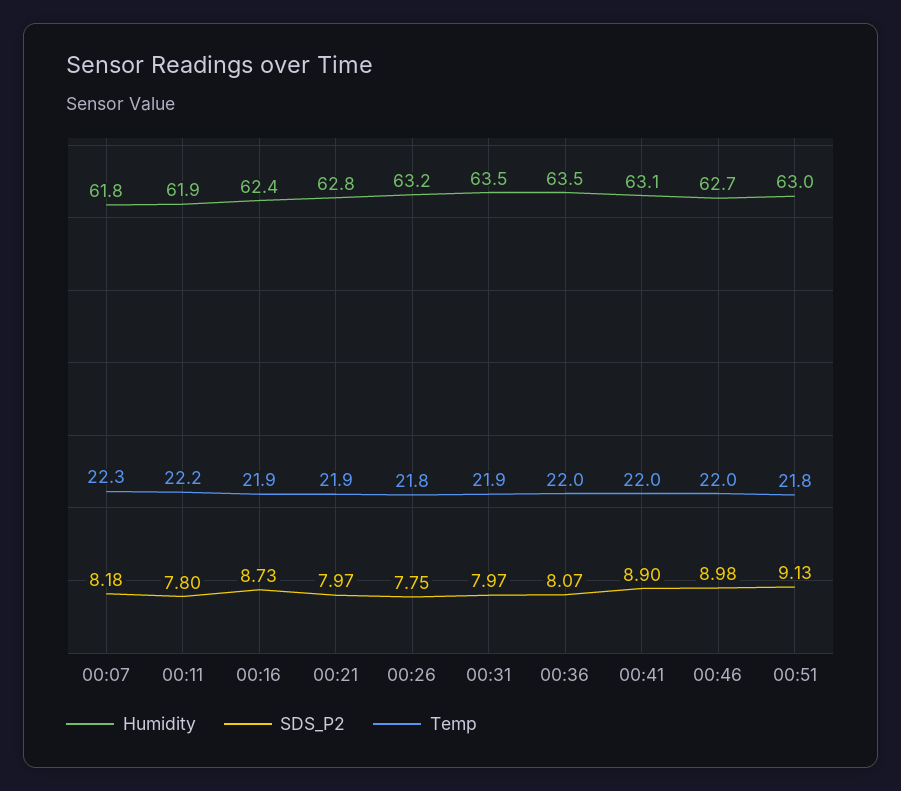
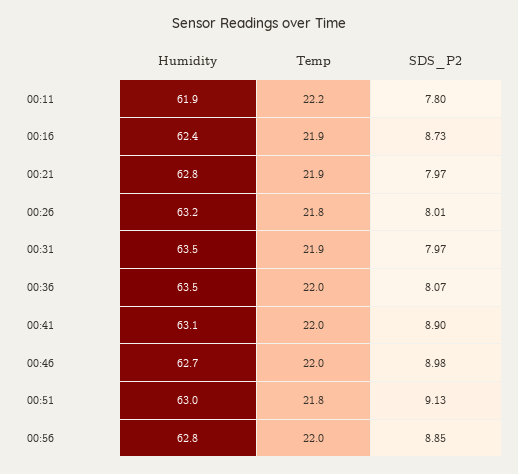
Humidity, 00:07: 61.8 -> none
SDS_P2, 00:07: 8.18 -> none
Temp, 00:07: 22.3 -> none
SDS_P2, 00:26: 7.75 -> 8.01
Humidity, 00:56: none -> 62.8
Temp, 00:56: none -> 22
SDS_P2, 00:56: none -> 8.85

